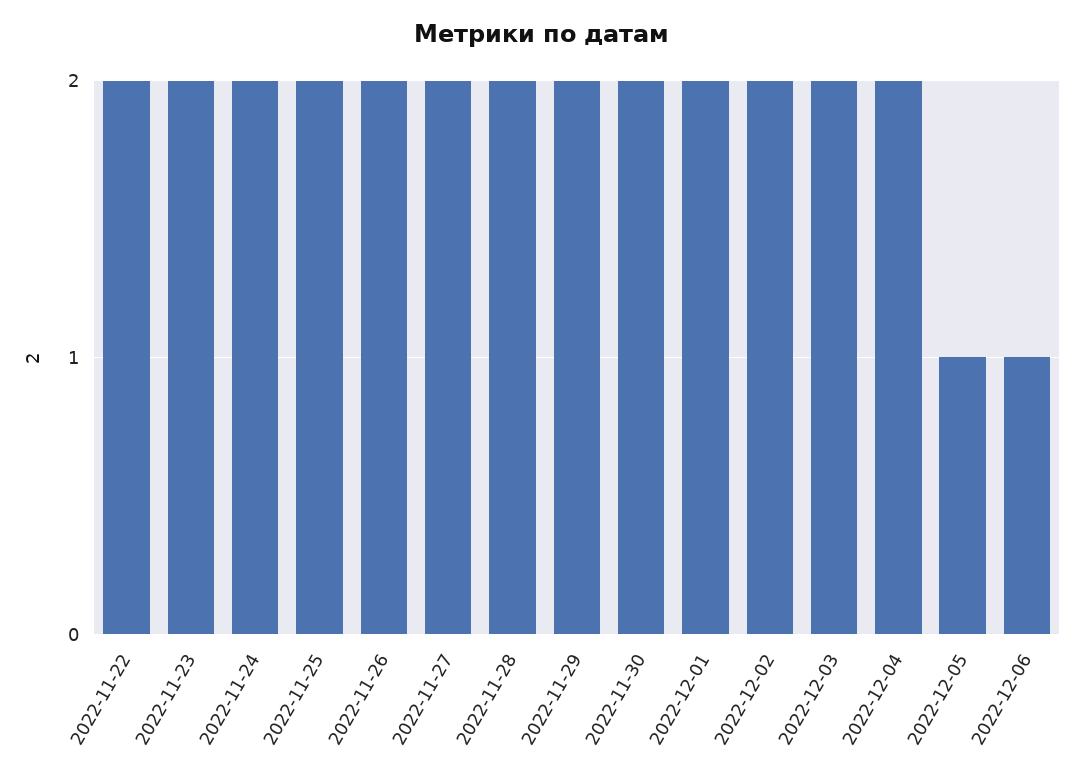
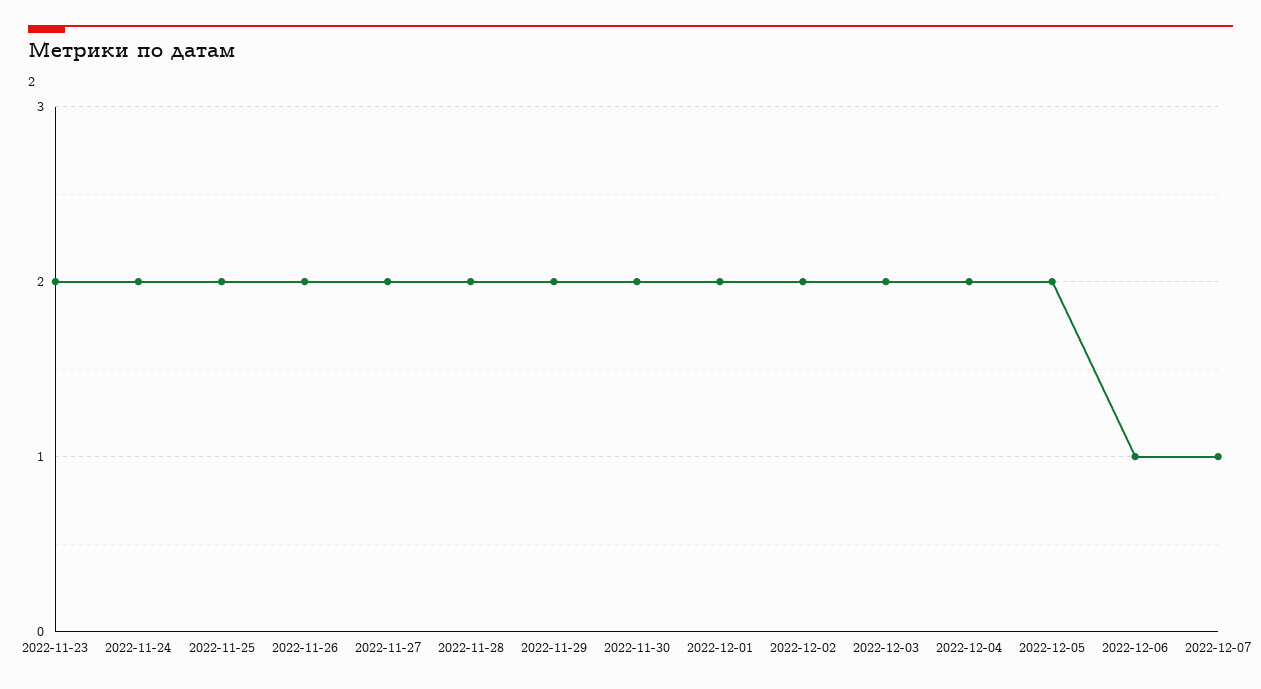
2022-11-22: 2 -> none
2022-12-05: 1 -> 2
2022-12-07: none -> 1

